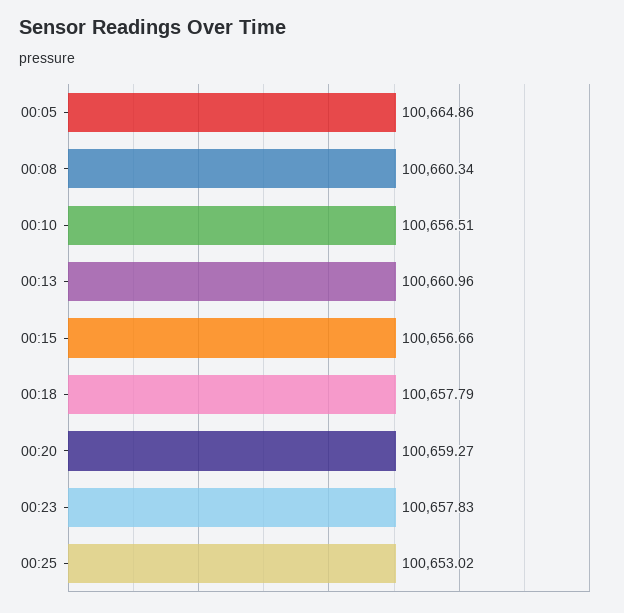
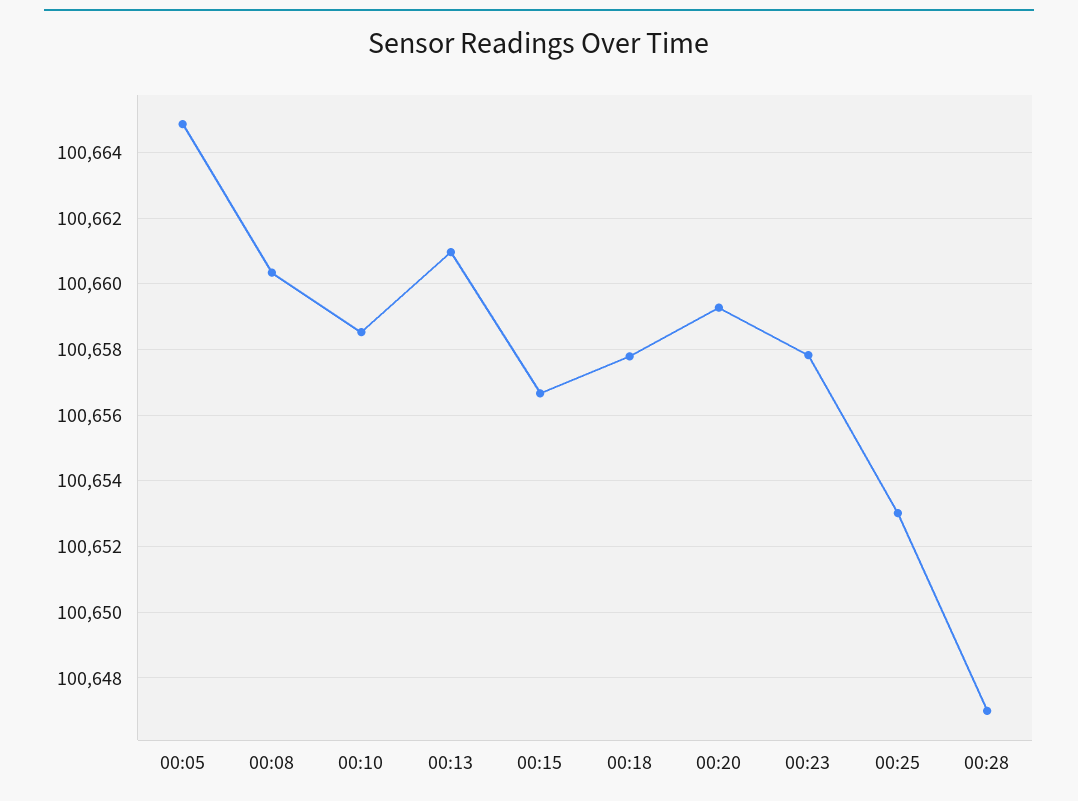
00:10: 100656.51 -> 100658.6
00:28: none -> 100647

